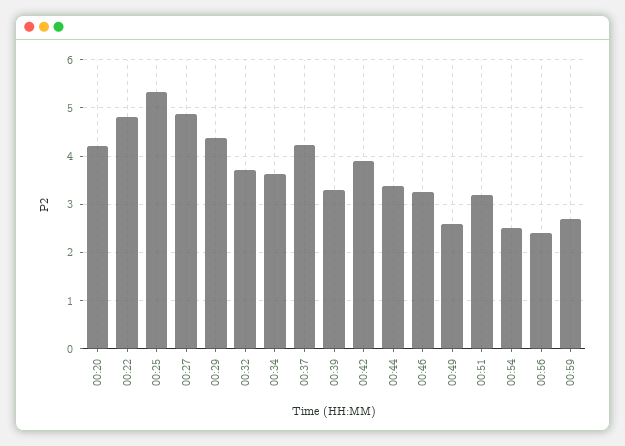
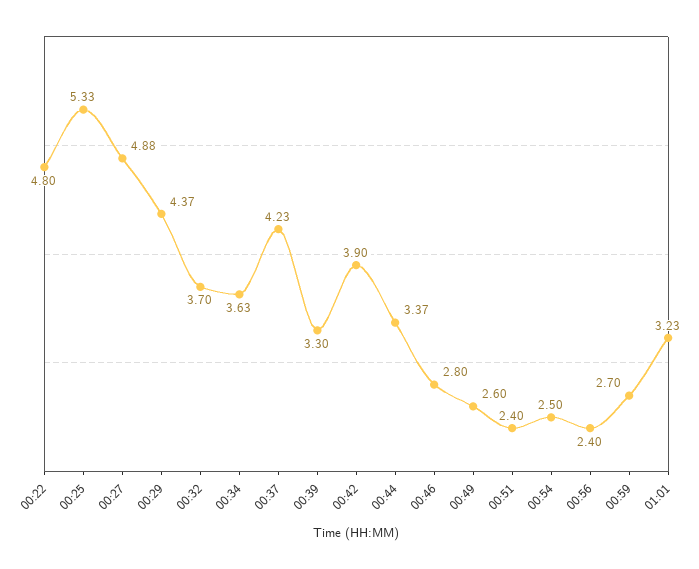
00:20: 4.2 -> none
00:46: 3.2 -> 2.8
00:51: 3.2 -> 2.4
01:01: none -> 3.23

